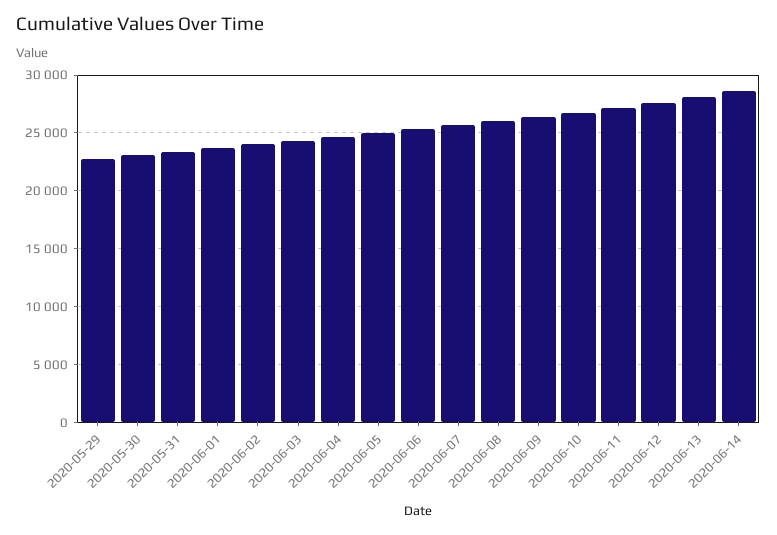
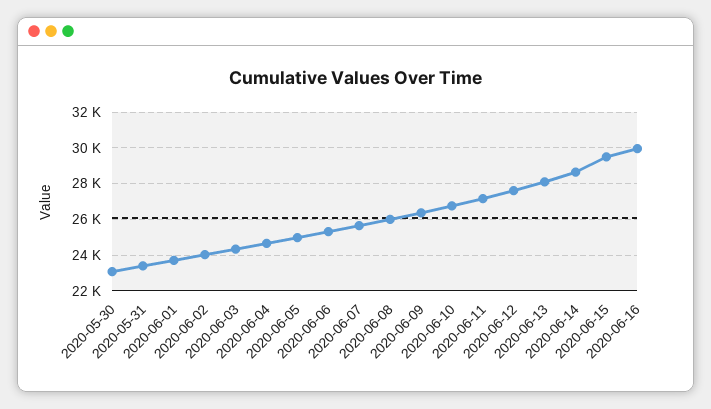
2020-05-29: 23000 -> none
2020-06-15: none -> 29500
2020-06-16: none -> 30000

